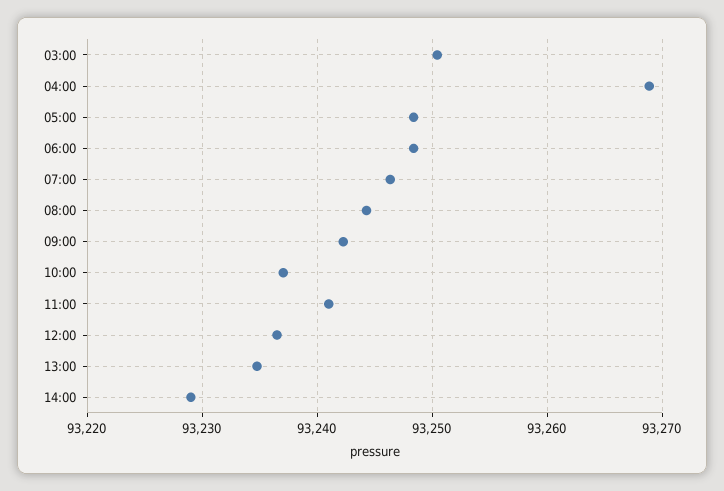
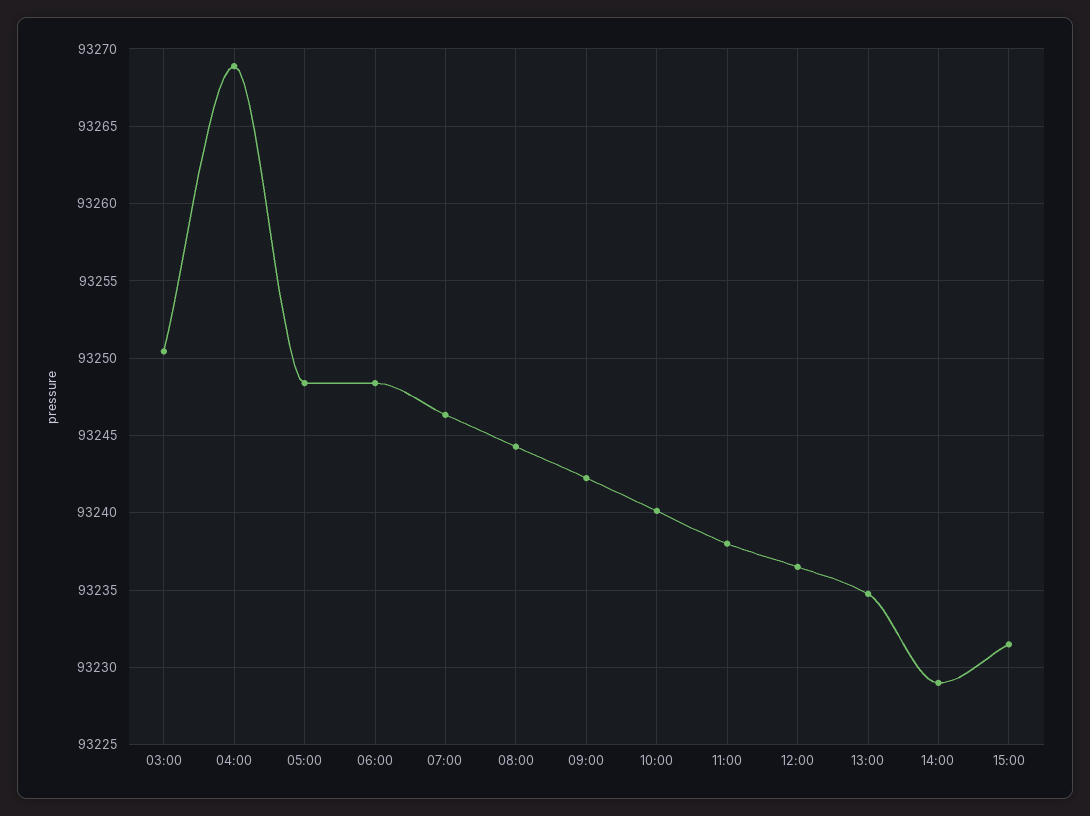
10:00: 93237 -> 93240
11:00: 93241 -> 93238
15:00: none -> 93231.5

